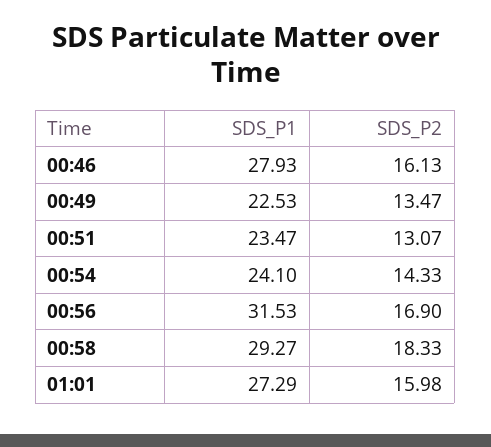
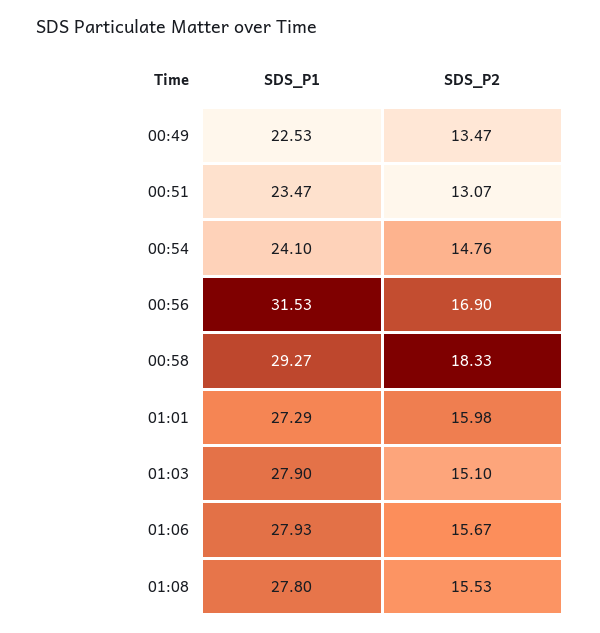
SDS_P1, 00:46: 27.93 -> none
SDS_P2, 00:46: 16.13 -> none
SDS_P2, 00:54: 14.33 -> 14.76
SDS_P1, 01:03: none -> 27.9
SDS_P2, 01:03: none -> 15.1
SDS_P1, 01:06: none -> 27.93
SDS_P2, 01:06: none -> 15.67
SDS_P1, 01:08: none -> 27.8
SDS_P2, 01:08: none -> 15.53

